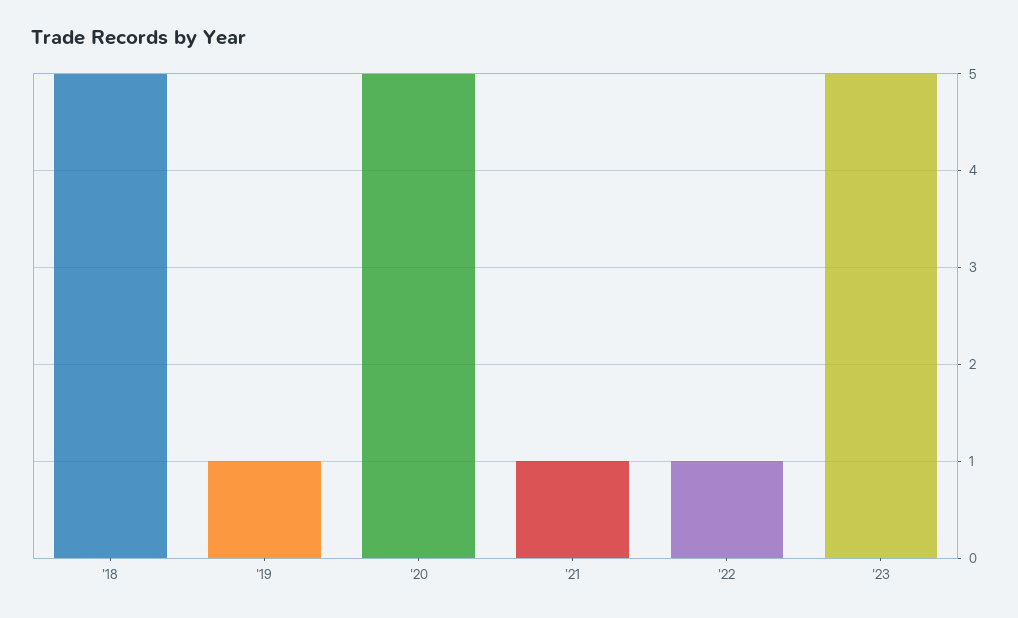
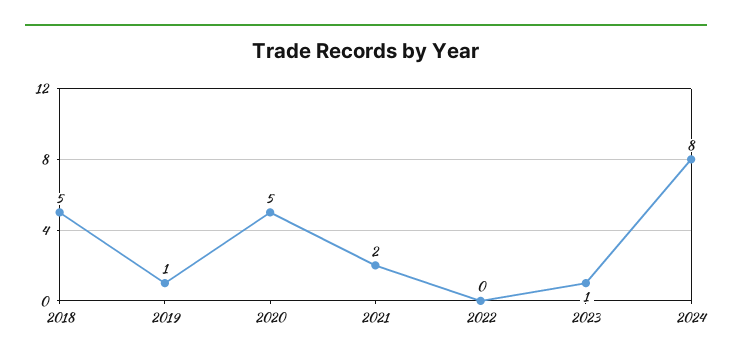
'21: 1 -> 2
'22: 1 -> 0
'23: 5 -> 1
2024: none -> 8

